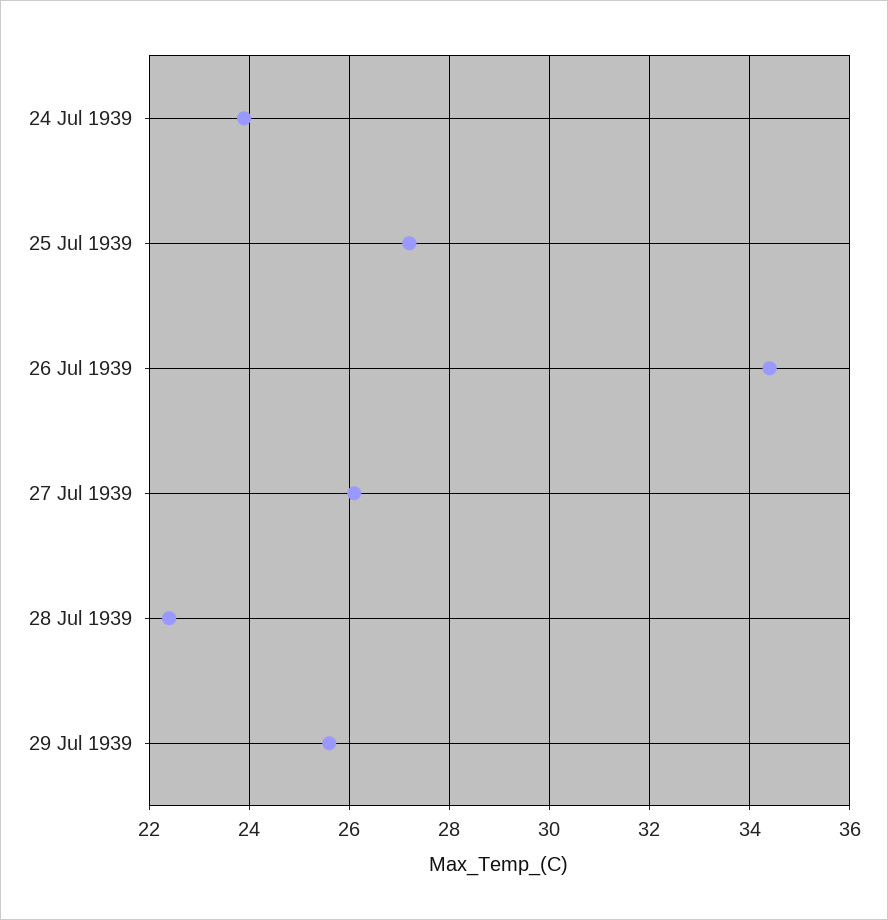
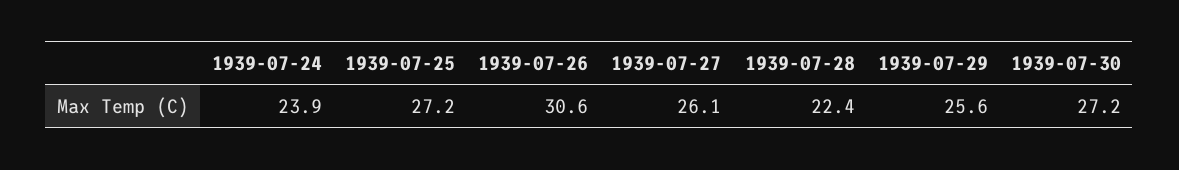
26 Jul 1939: 34.5 -> 30.6
1939-07-30: none -> 27.2

